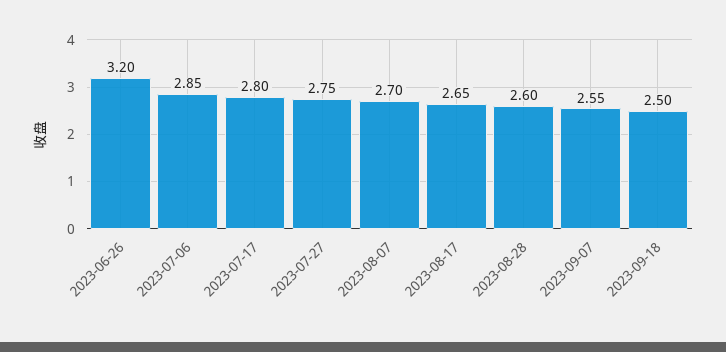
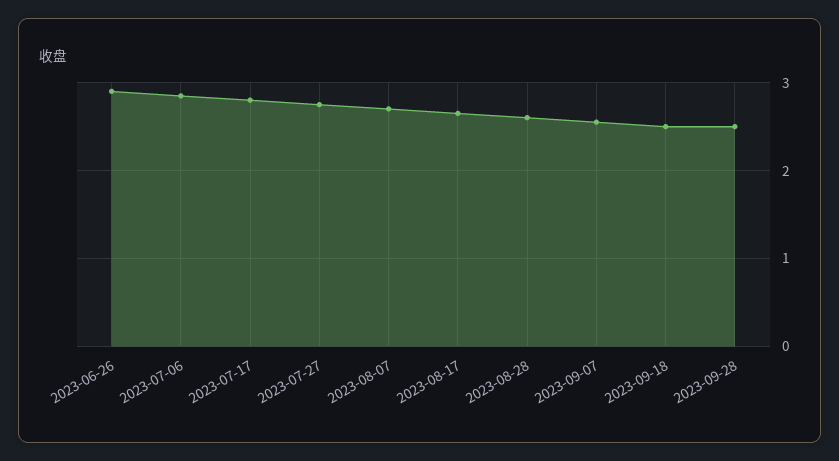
2023-06-26: 3.2 -> 2.9
2023-09-28: none -> 2.5

